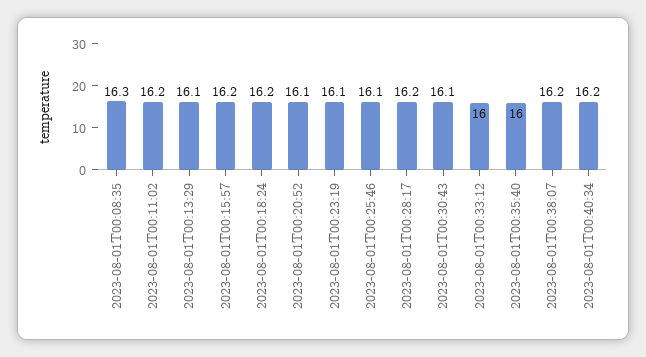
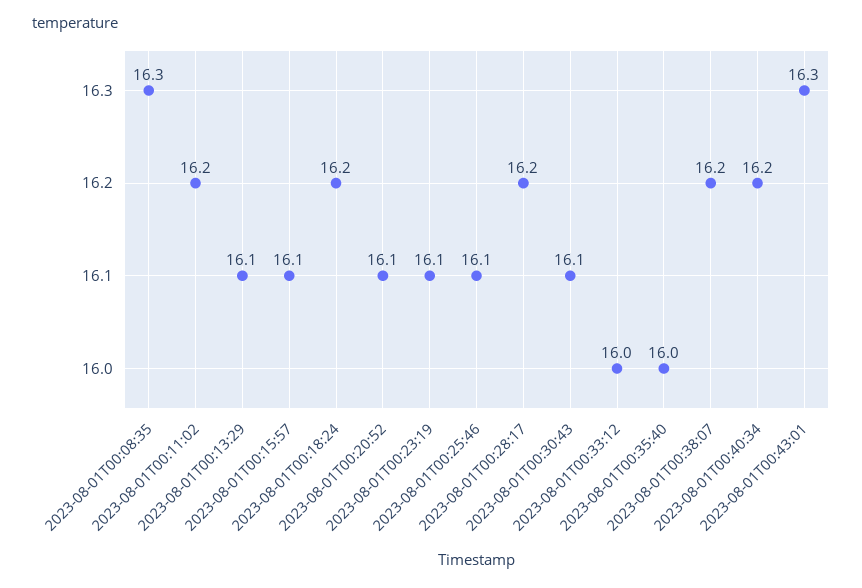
2023-08-01T00:15:57: 16.2 -> 16.1
2023-08-01T00:43:01: none -> 16.3

